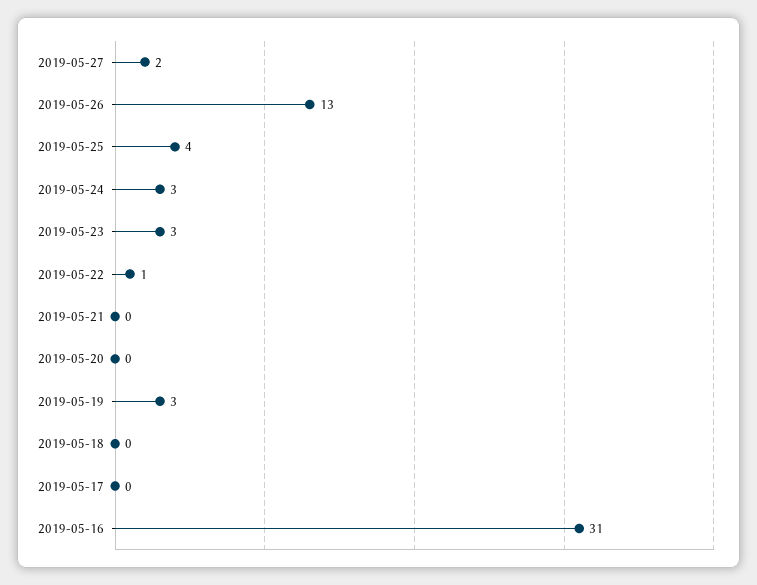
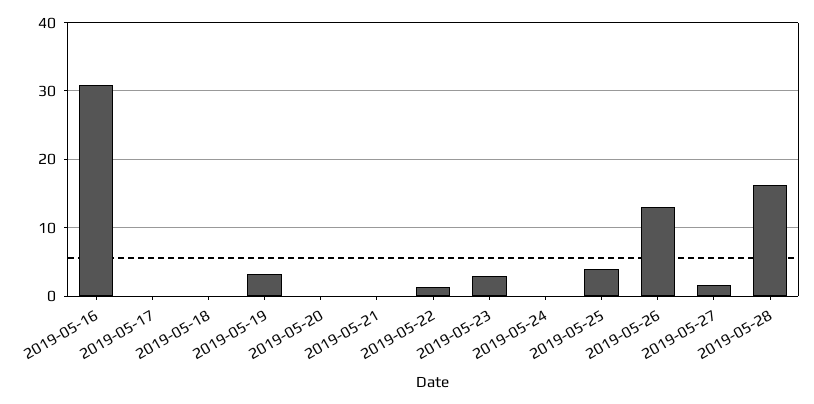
2019-05-24: 3 -> 0
2019-05-28: none -> 16

